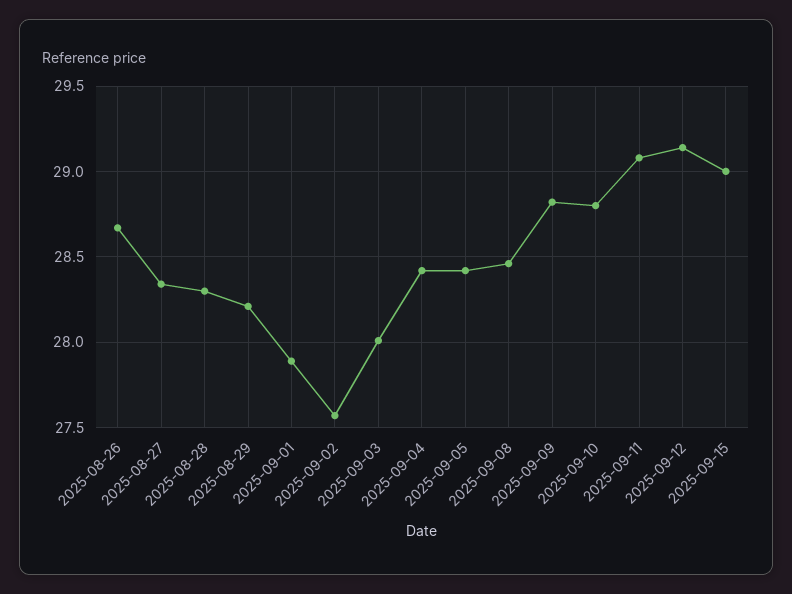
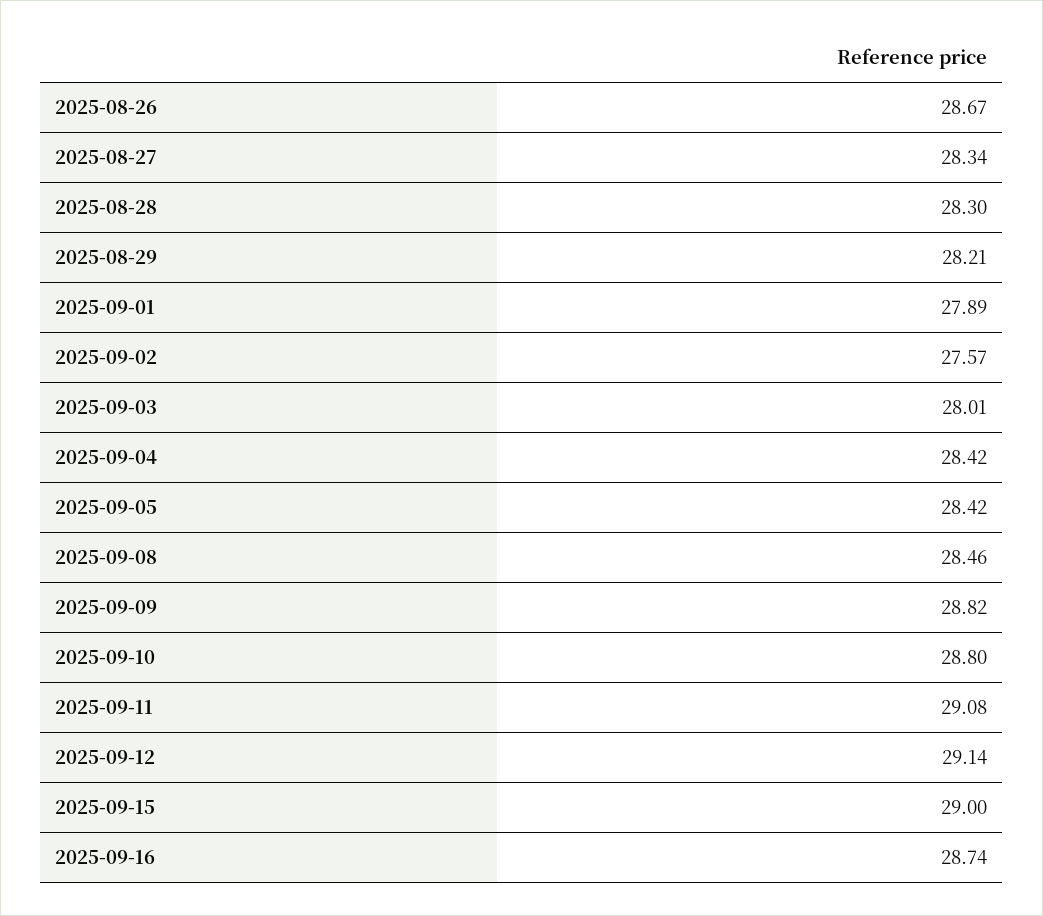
2025-09-16: none -> 28.74

